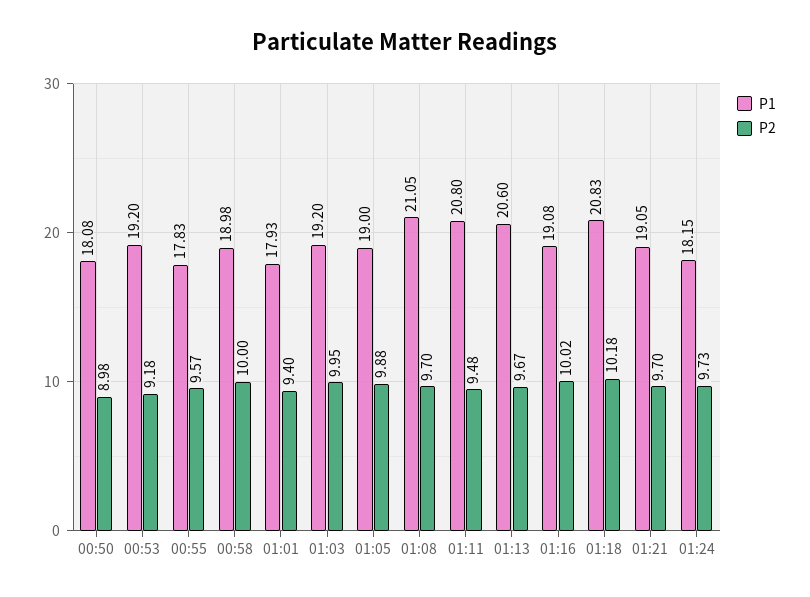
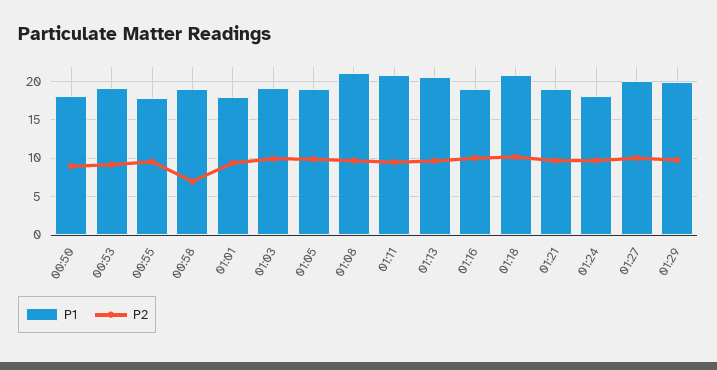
P2, 00:58: 10 -> 7
P1, 01:27: none -> 20
P2, 01:27: none -> 10
P1, 01:29: none -> 20
P2, 01:29: none -> 10

